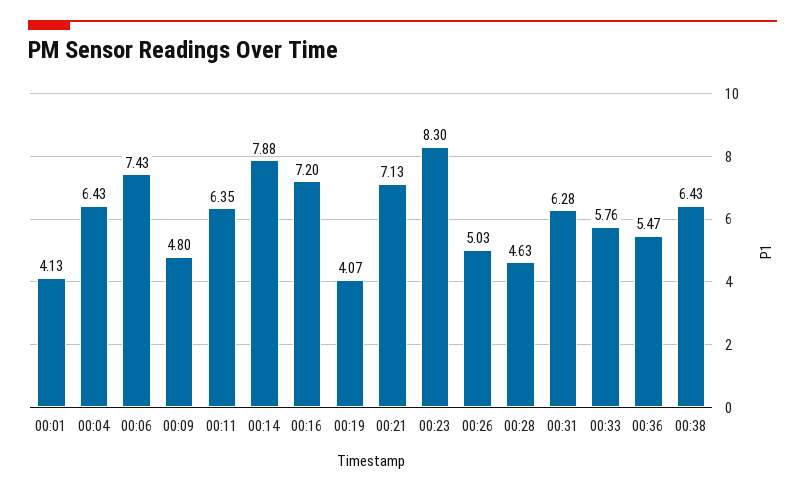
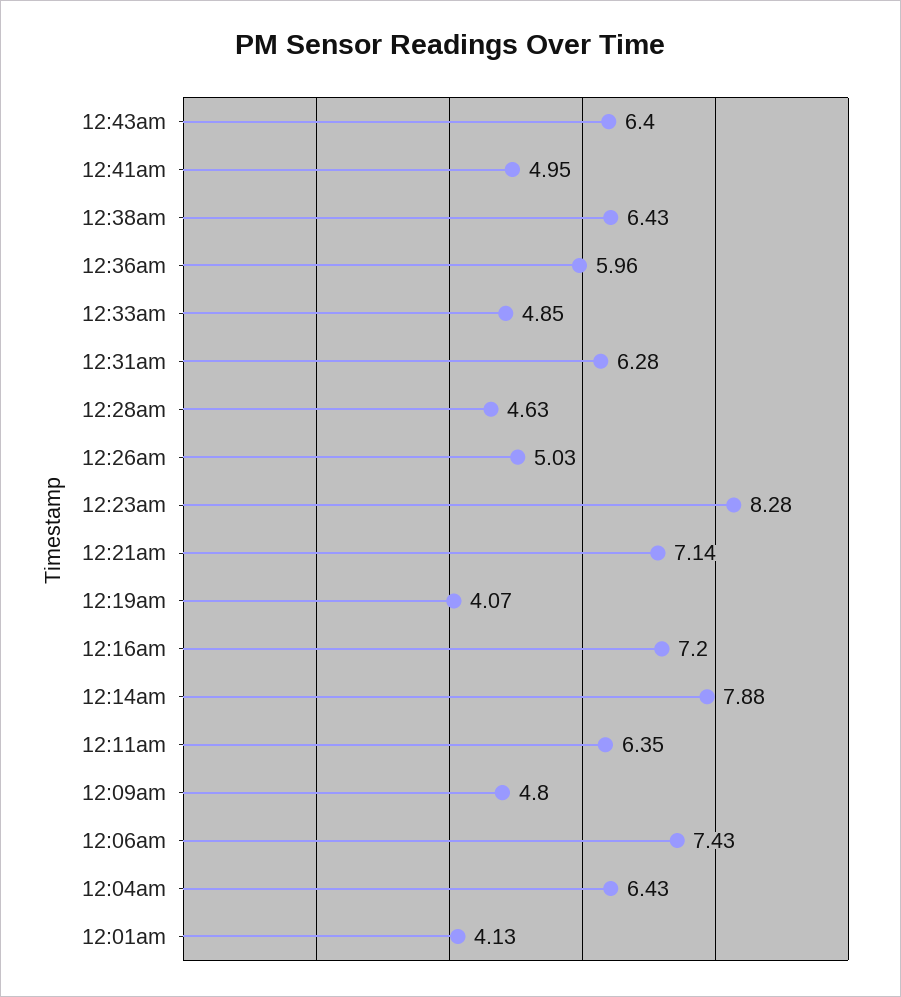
00:21: 7.13 -> 7.14
00:23: 8.3 -> 8.28
00:33: 5.76 -> 4.85
00:36: 5.47 -> 5.96
12:43am: none -> 6.4
12:41am: none -> 4.95

